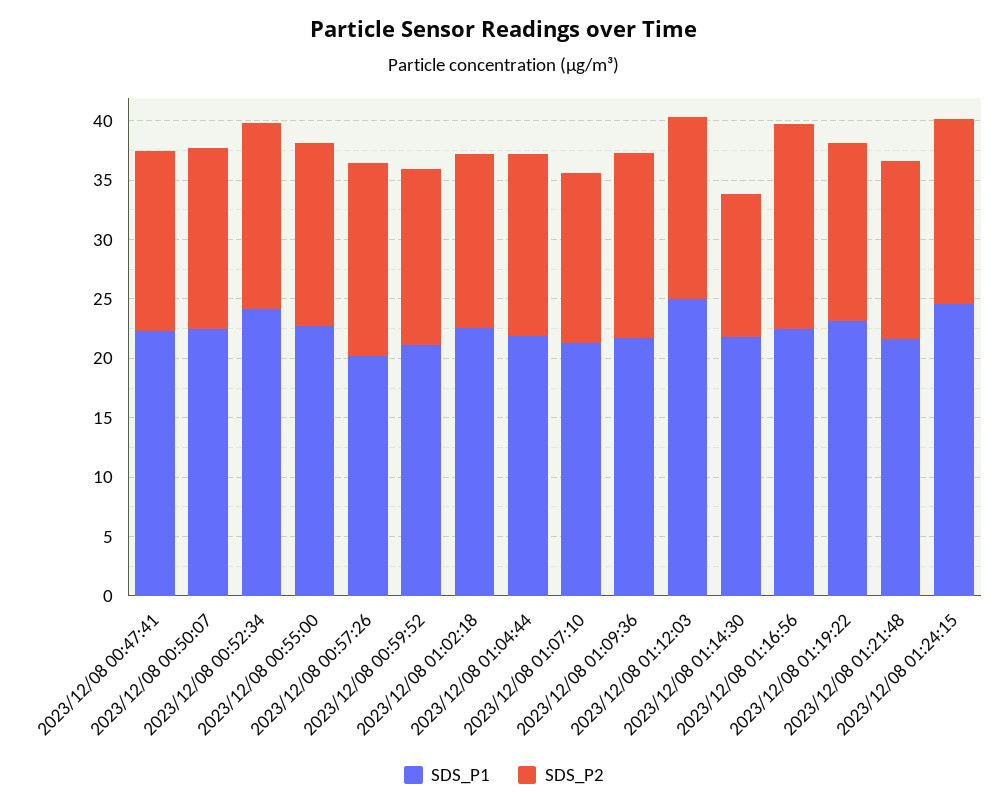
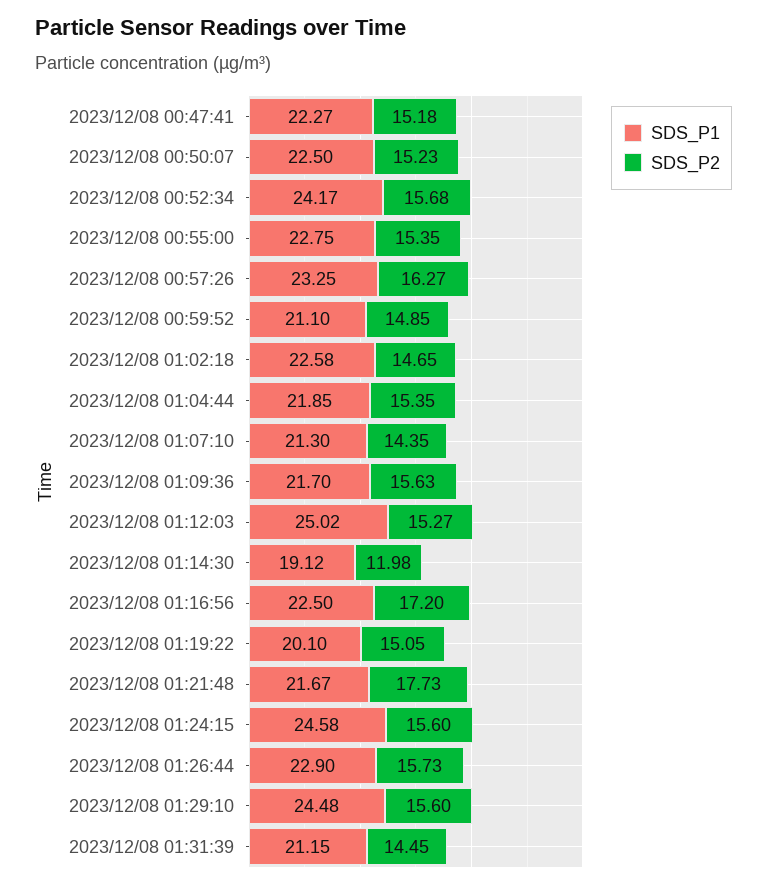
SDS_P1, 2023/12/08 00:57:26: 20 -> 23.25
SDS_P1, 2023/12/08 01:14:30: 22 -> 19.12
SDS_P1, 2023/12/08 01:19:22: 23 -> 20.1
SDS_P2, 2023/12/08 01:21:48: 15 -> 17.73
SDS_P1, 2023/12/08 01:26:44: none -> 22.9
SDS_P2, 2023/12/08 01:26:44: none -> 15.73
SDS_P1, 2023/12/08 01:29:10: none -> 24.48
SDS_P2, 2023/12/08 01:29:10: none -> 15.6
SDS_P1, 2023/12/08 01:31:39: none -> 21.15
SDS_P2, 2023/12/08 01:31:39: none -> 14.45

